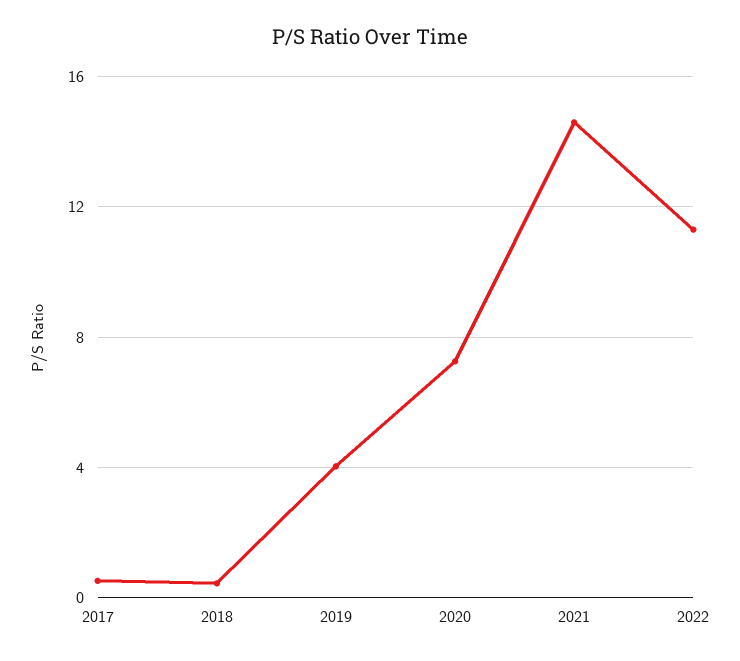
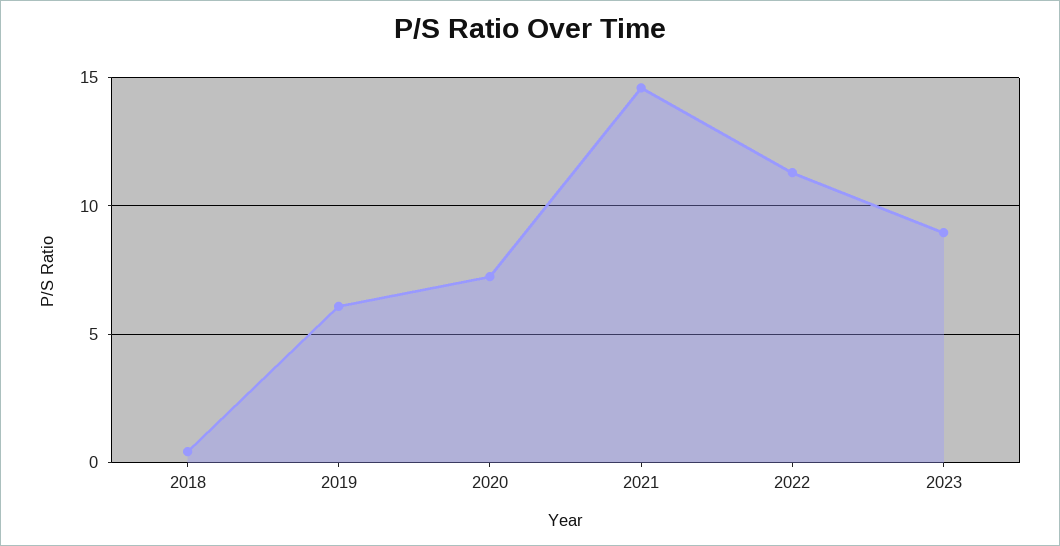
2017: 0.5 -> none
2019: 4 -> 6
2023: none -> 9

